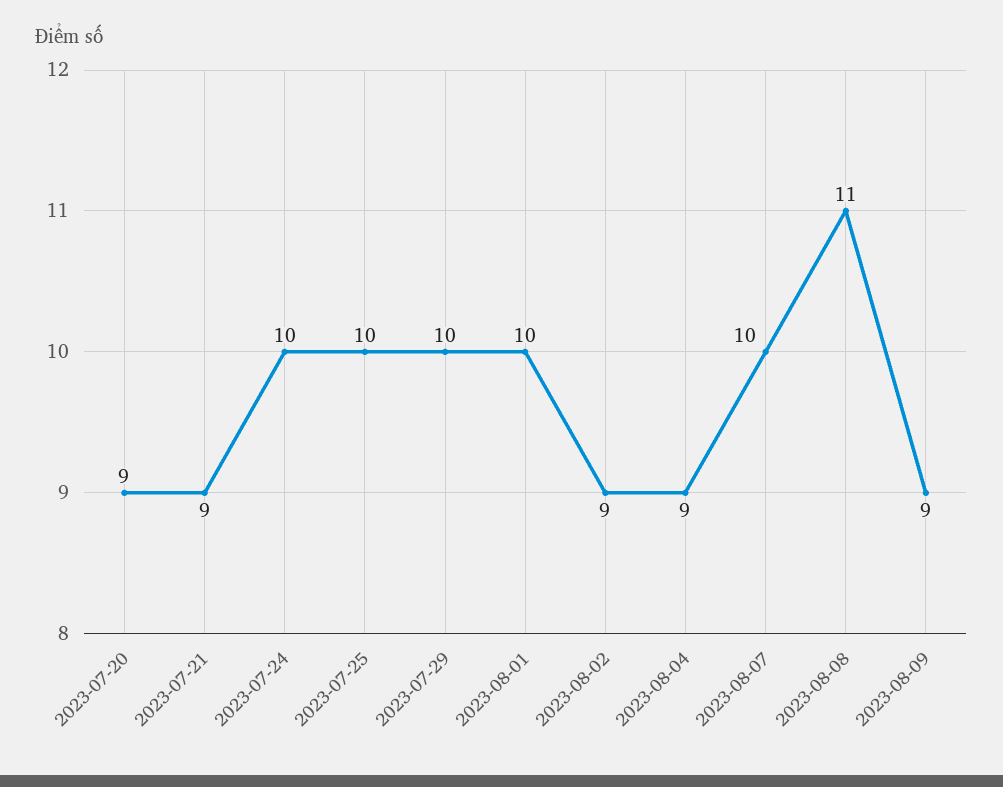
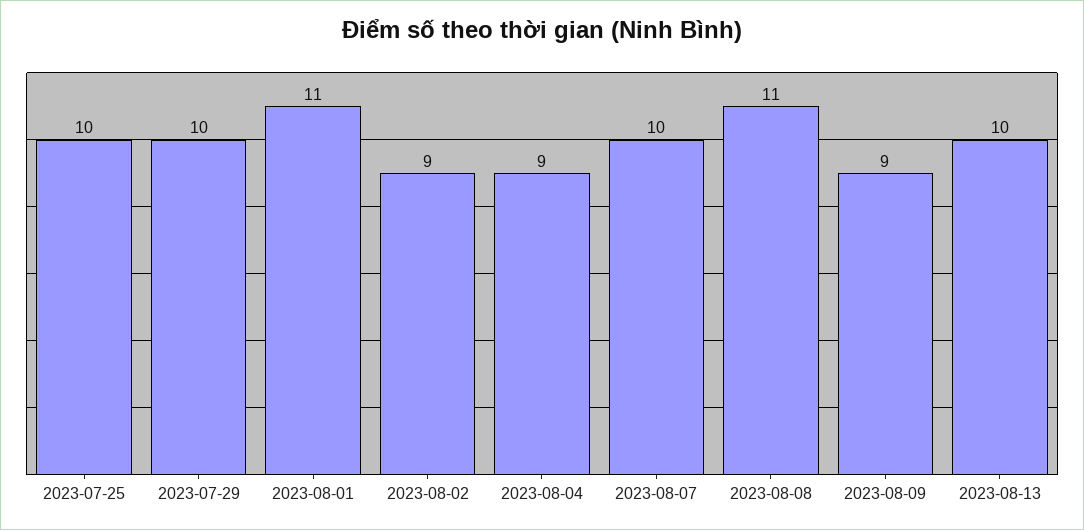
2023-07-20: 9 -> none
2023-07-21: 9 -> none
2023-07-24: 10 -> none
2023-08-01: 10 -> 11
2023-08-13: none -> 10

